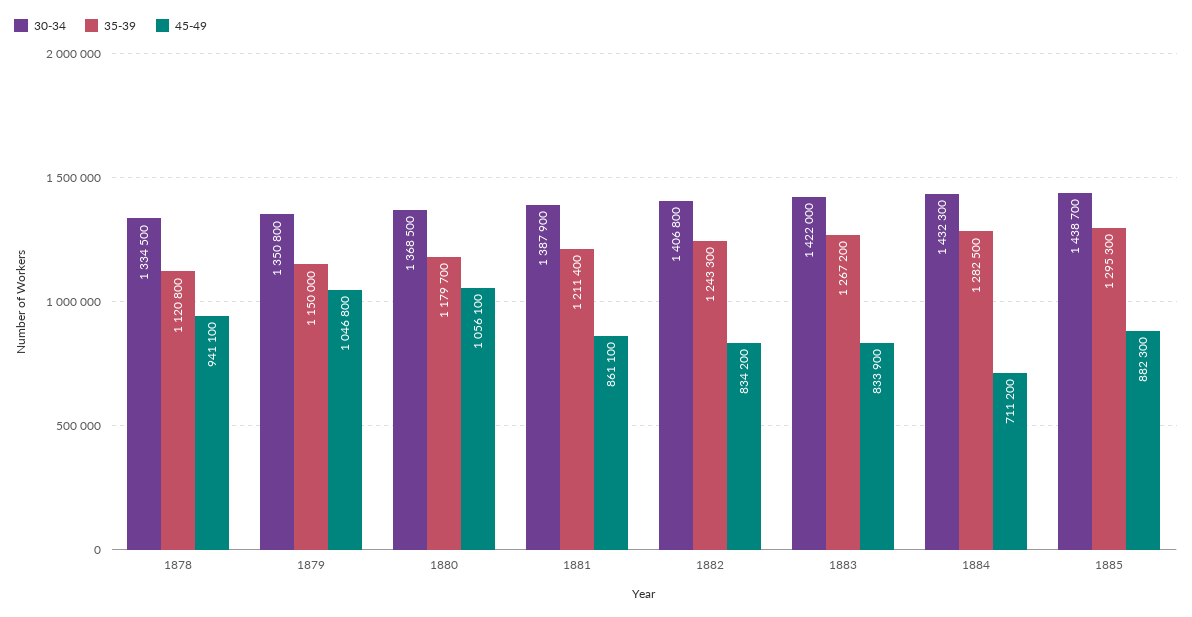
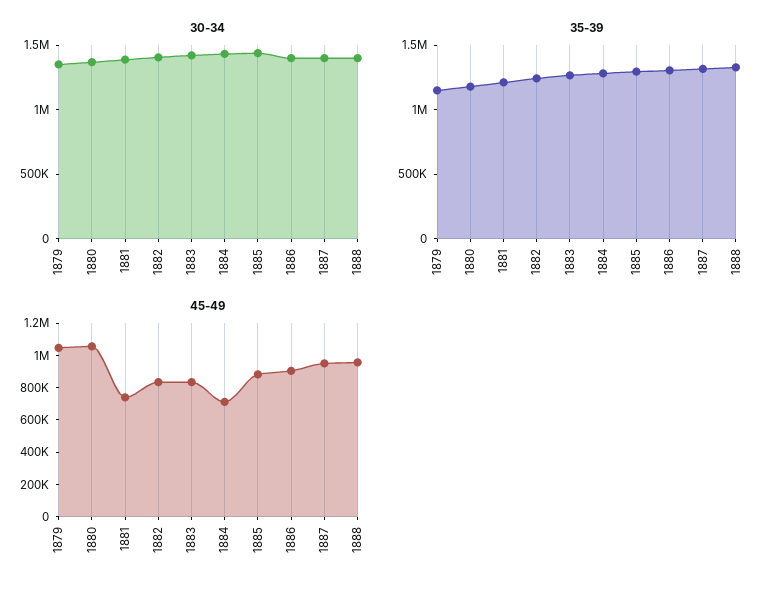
30-34, 1878: 1334500 -> none
35-39, 1878: 1120800 -> none
45-49, 1878: 941100 -> none
45-49, 1881: 861100 -> 750000
30-34, 1886: none -> 1400000
30-34, 1887: none -> 1400000
30-34, 1888: none -> 1400000
35-39, 1886: none -> 1300000
35-39, 1887: none -> 1300000
35-39, 1888: none -> 1300000
45-49, 1886: none -> 900000
45-49, 1887: none -> 950000
45-49, 1888: none -> 950000

